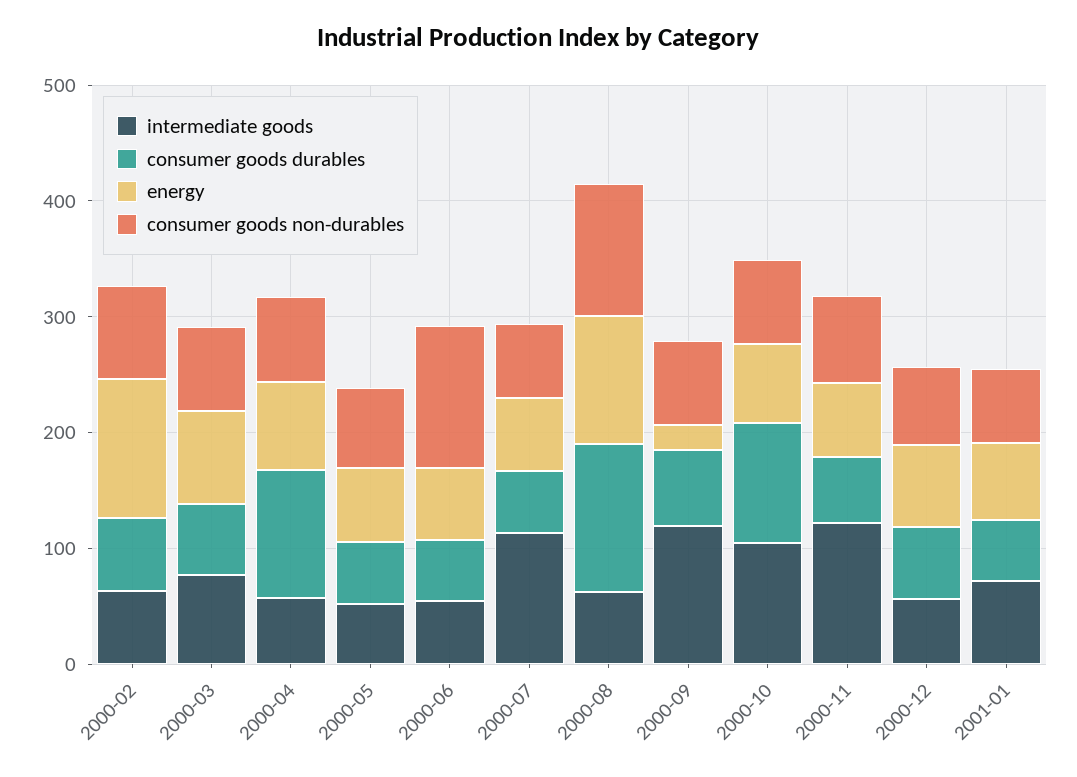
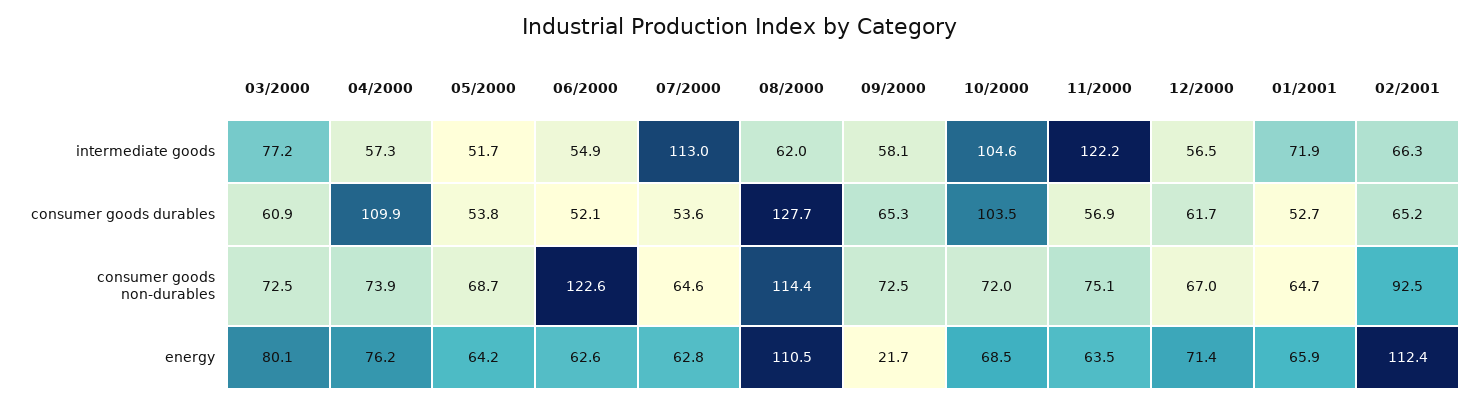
intermediate goods, 2000-02: 60 -> none
consumer goods durables, 2000-02: 60 -> none
energy, 2000-02: 120 -> none
consumer goods non-durables, 2000-02: 80 -> none
intermediate goods, 2000-09: 120 -> 58.1
intermediate goods, 02/2001: none -> 66.3
consumer goods durables, 02/2001: none -> 65.2
consumer goods non-durables, 02/2001: none -> 92.5
energy, 02/2001: none -> 112.4

